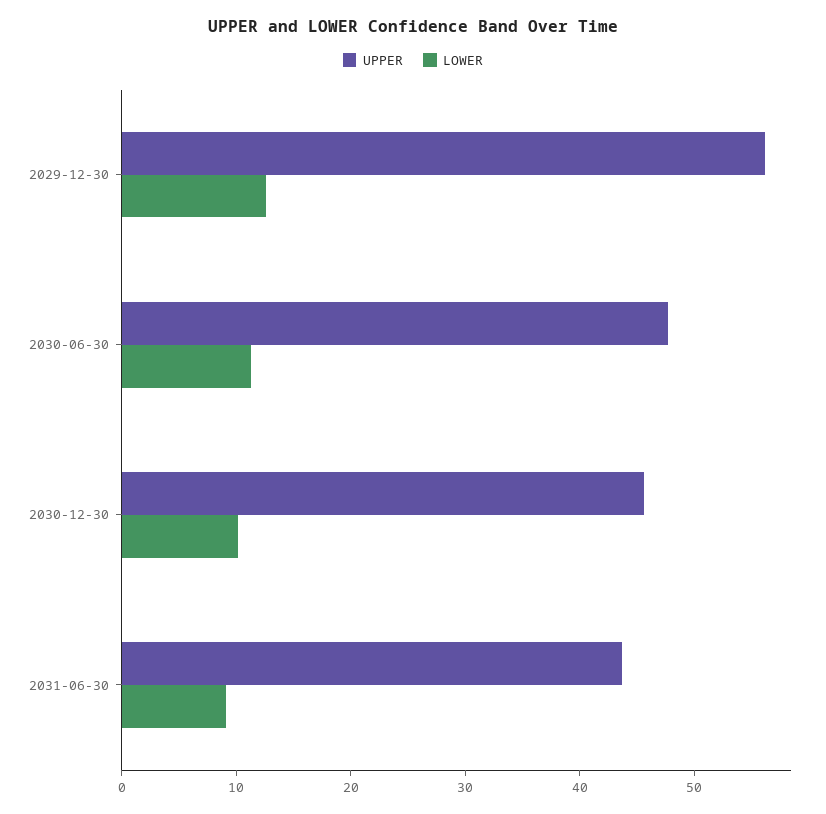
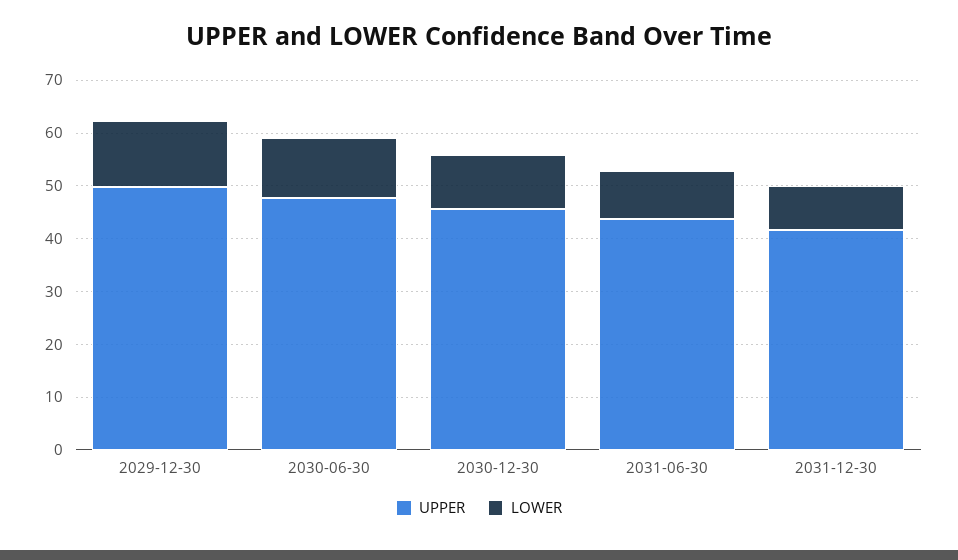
UPPER, 2029-12-30: 56 -> 50
UPPER, 2031-12-30: none -> 42
LOWER, 2031-12-30: none -> 8

